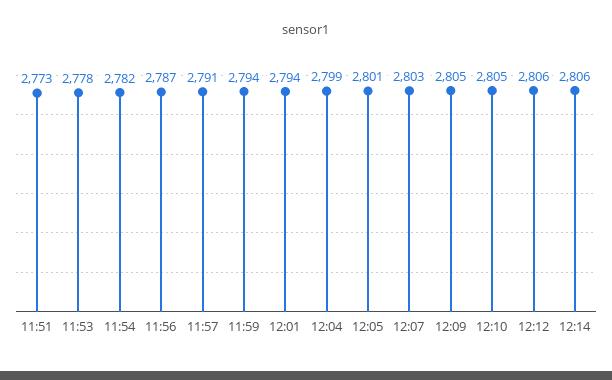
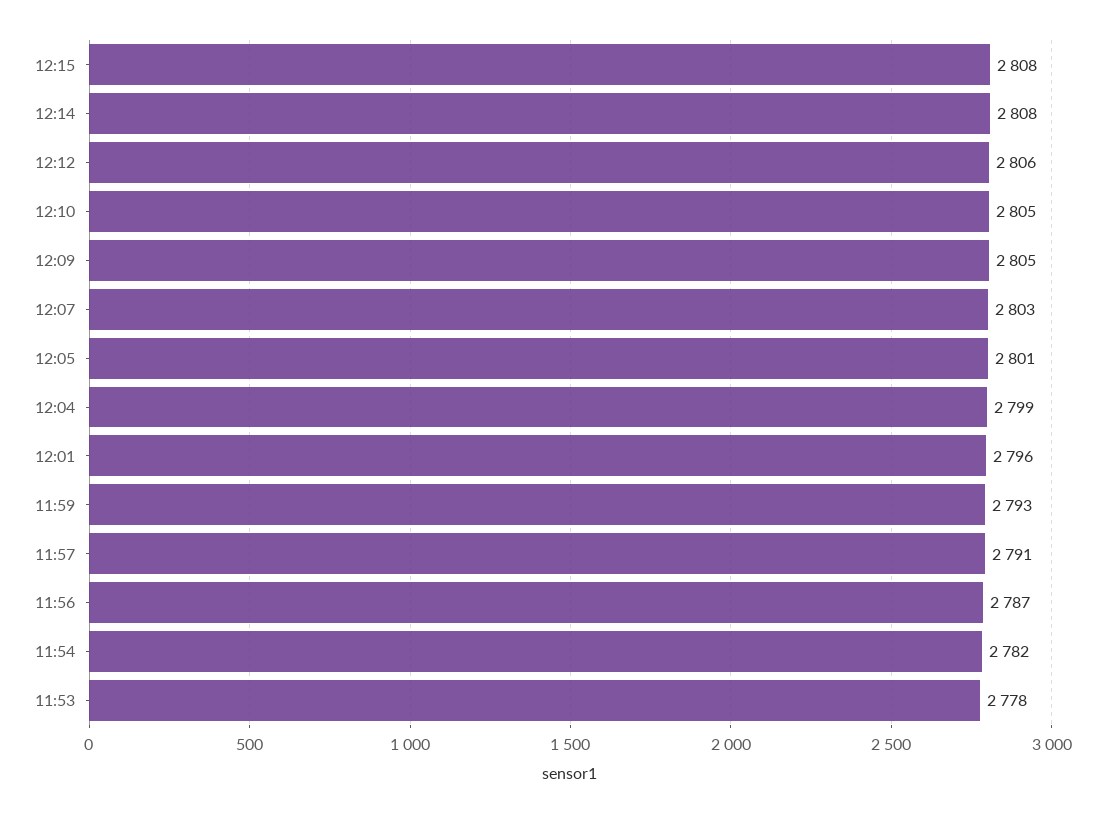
11:51: 2773 -> none
11:59: 2794 -> 2793
12:01: 2794 -> 2796
12:14: 2806 -> 2808
12:15: none -> 2808

